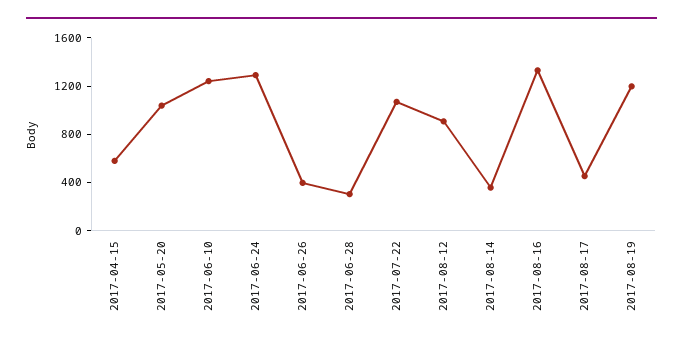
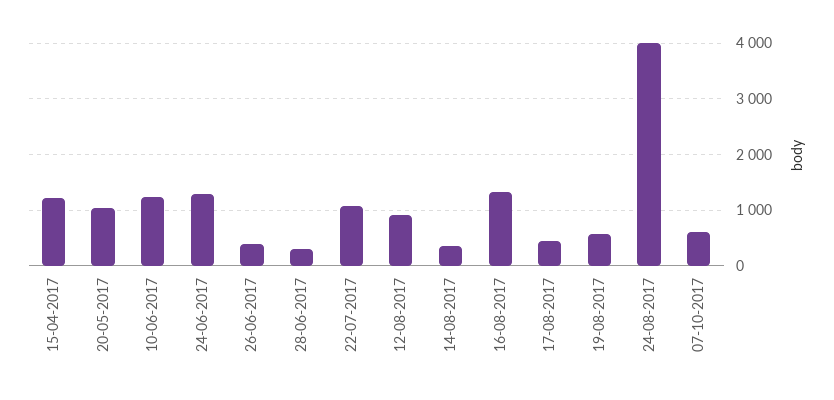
2017-04-15: 600 -> 1200
2017-08-19: 1200 -> 600
24-08-2017: none -> 4000
07-10-2017: none -> 600

